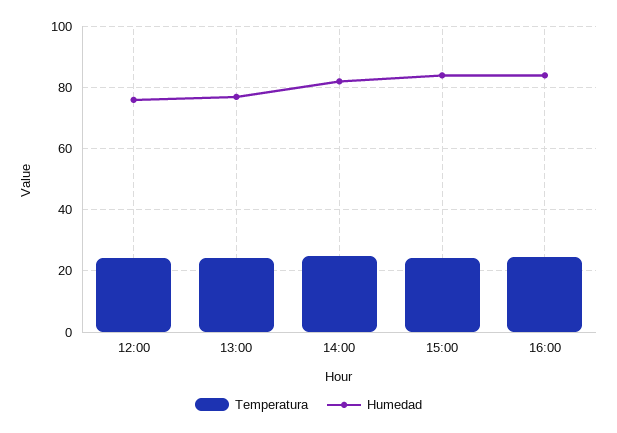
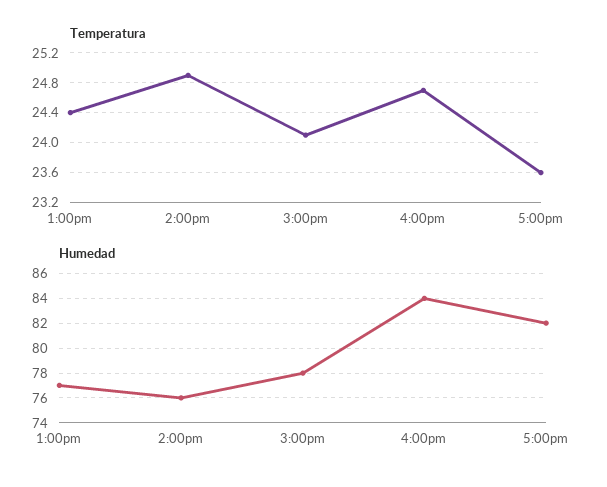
Temperatura, 12:00: 24 -> none
Humedad, 12:00: 76 -> none
Humedad, 14:00: 82 -> 76
Humedad, 15:00: 84 -> 78
Temperatura, 5:00pm: none -> 23.6
Humedad, 5:00pm: none -> 82

